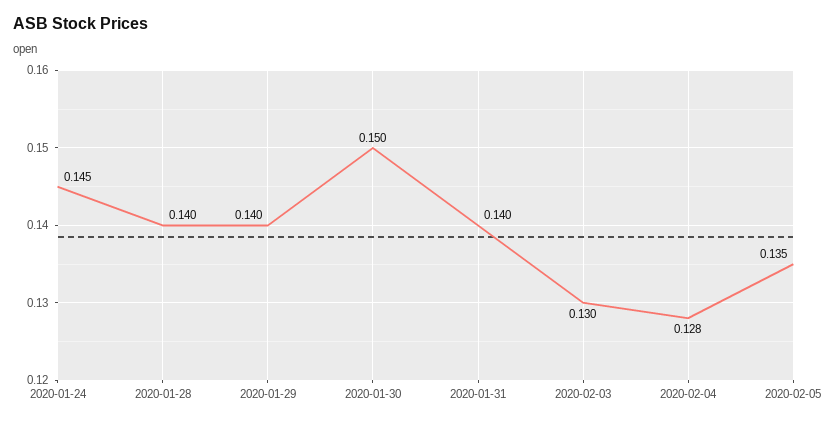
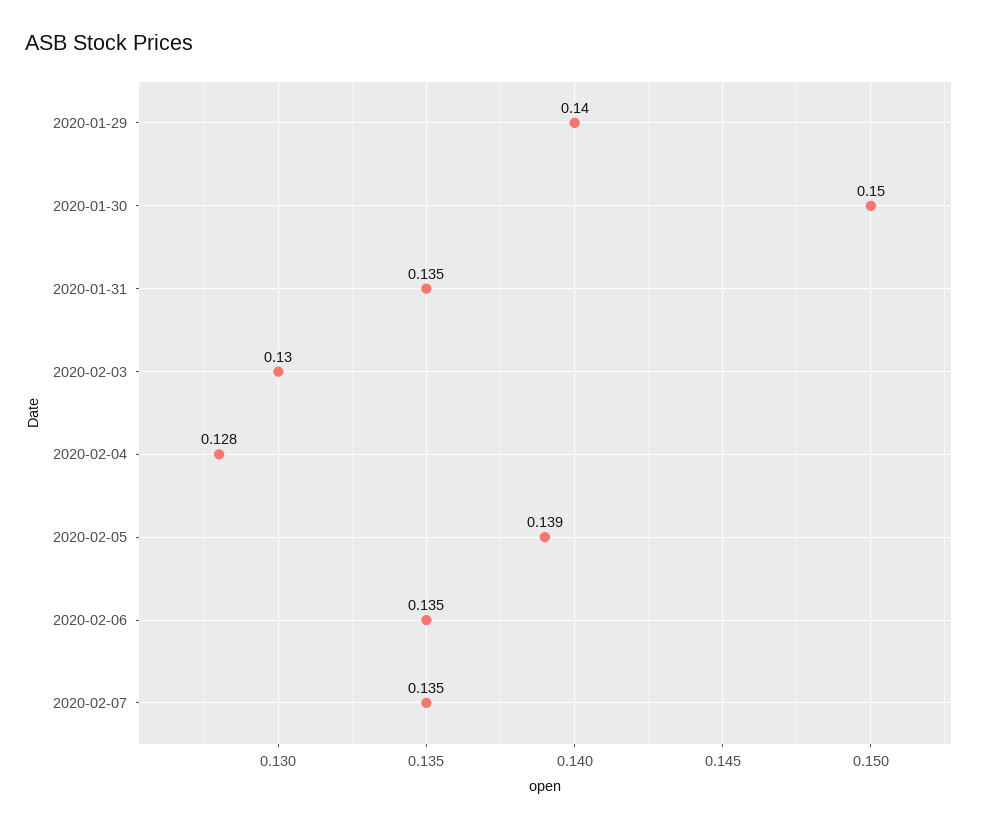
2020-01-24: 0.145 -> none
2020-01-28: 0.14 -> none
2020-01-31: 0.14 -> 0.135
2020-02-05: 0.135 -> 0.139
2020-02-06: none -> 0.135
2020-02-07: none -> 0.135

